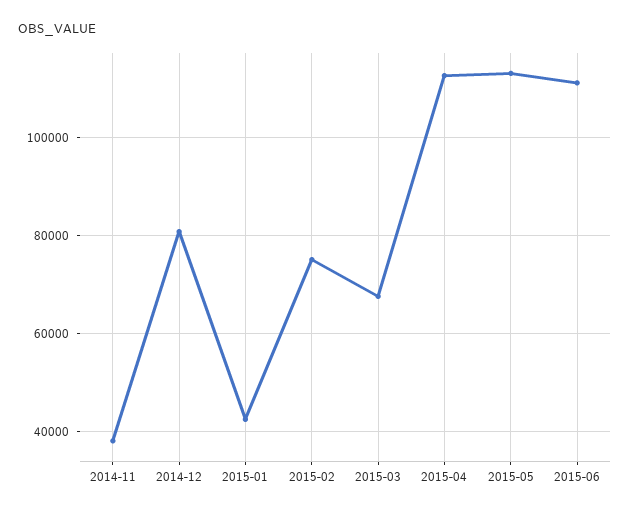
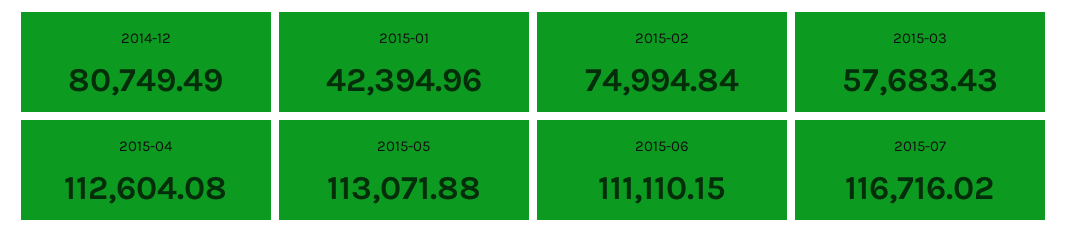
2014-11: 38000 -> none
2015-03: 68000 -> 57683.43
2015-07: none -> 116716.02

